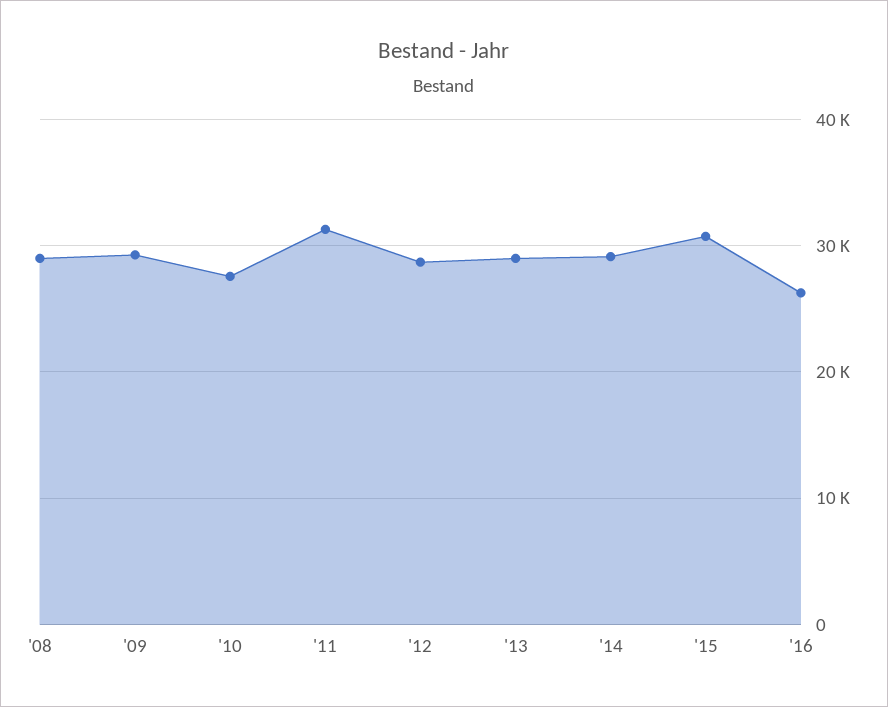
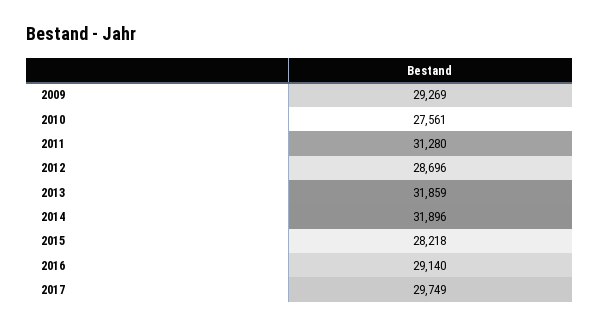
'08: 29000 -> none
'13: 29000 -> 31859
'14: 29000 -> 31896
'15: 31000 -> 28218
'16: 26000 -> 29140
2017: none -> 29749

